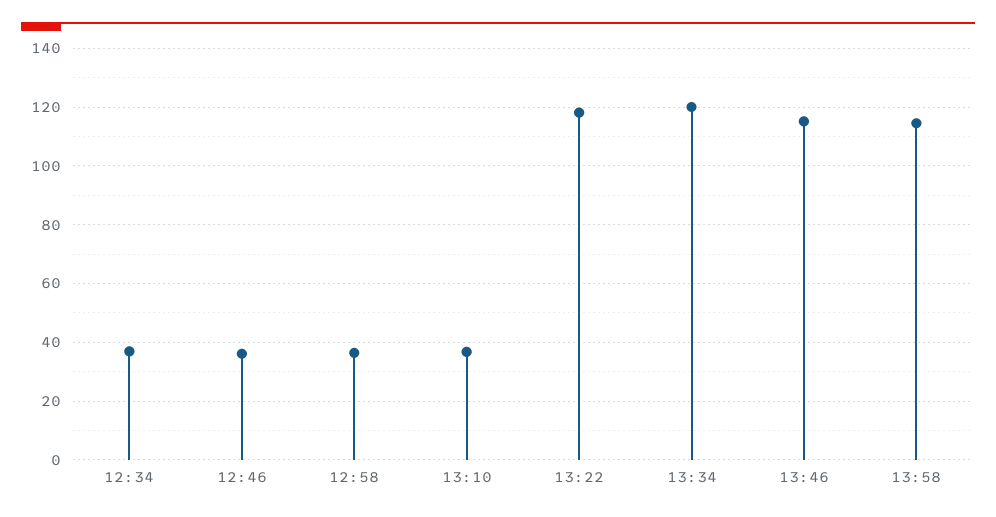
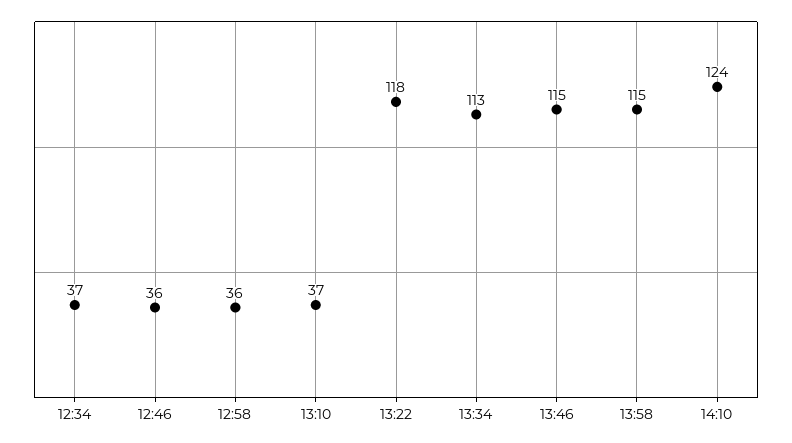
13:34: 120 -> 113
14:10: none -> 124

